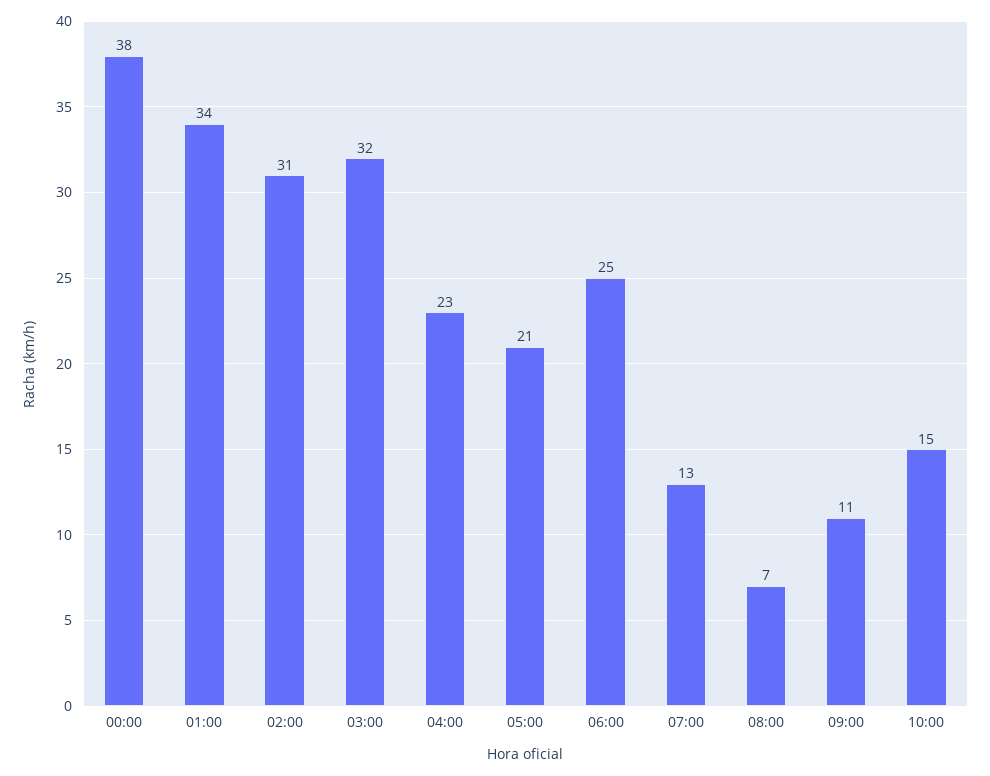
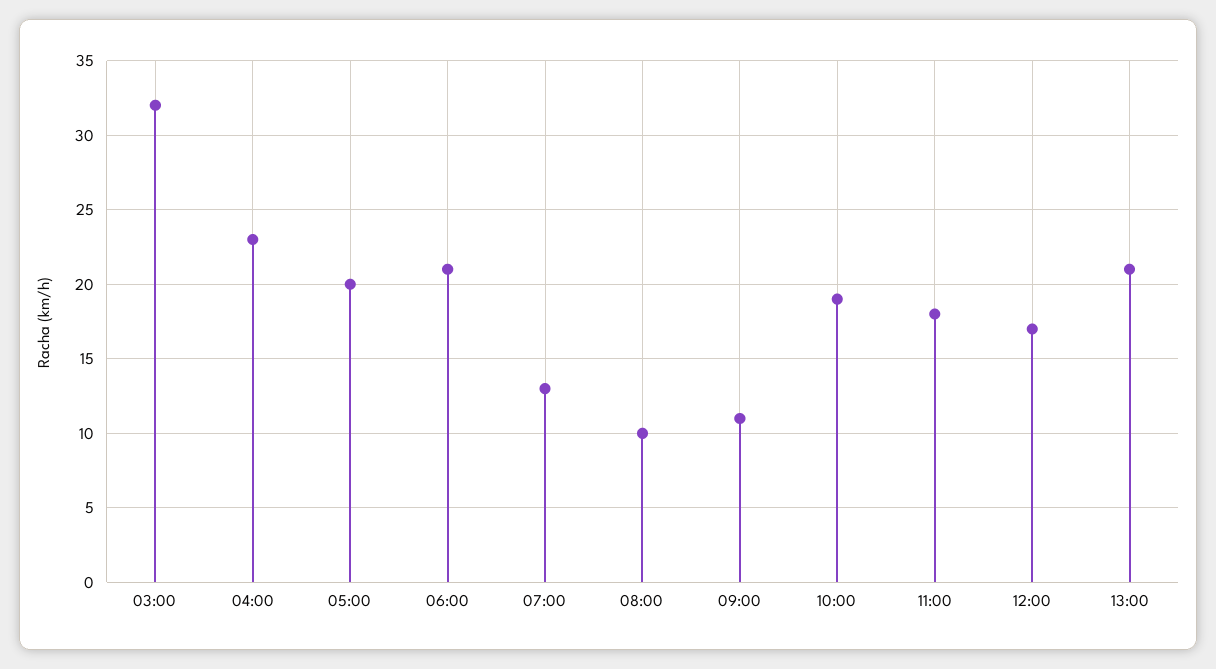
00:00: 38 -> none
01:00: 34 -> none
02:00: 31 -> none
05:00: 21 -> 20
06:00: 25 -> 21
08:00: 7 -> 10
10:00: 15 -> 19
11:00: none -> 18
12:00: none -> 17
13:00: none -> 21

